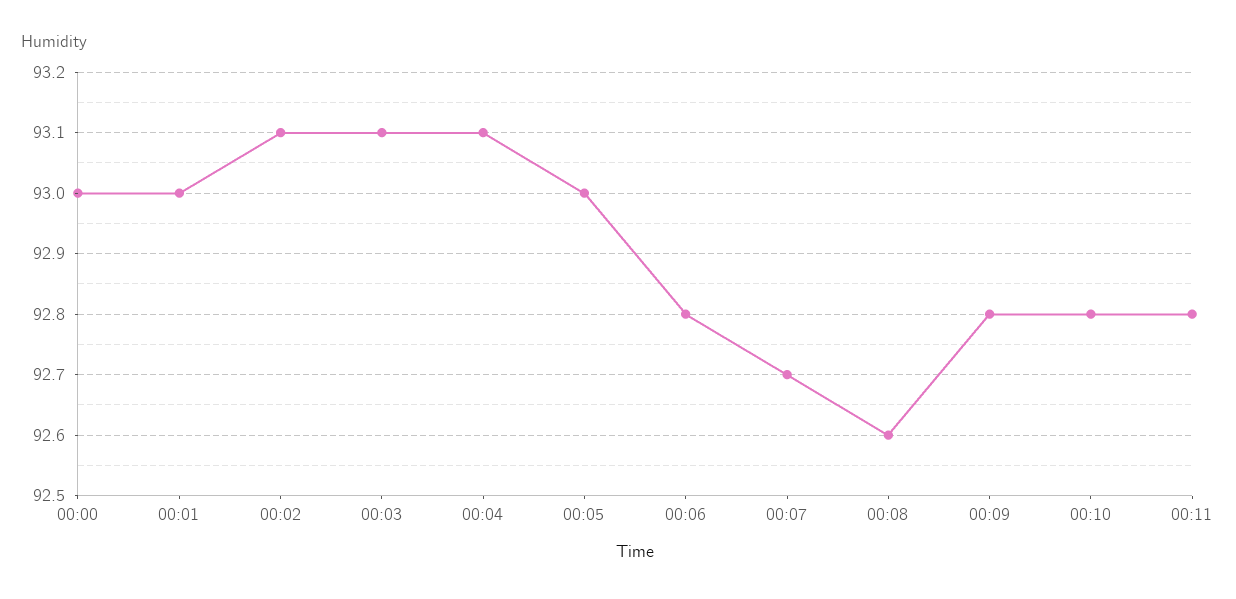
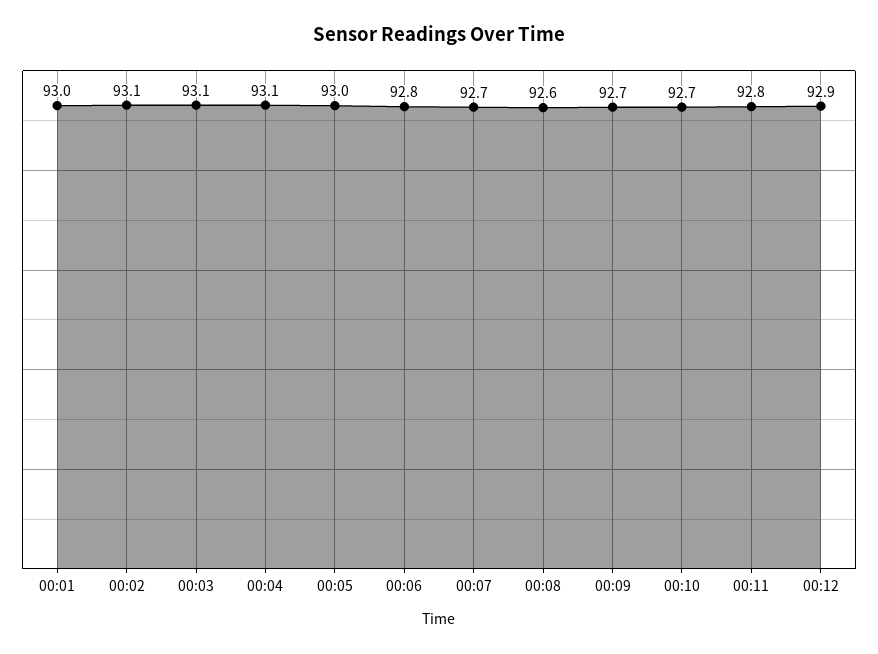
00:00: 93 -> none
00:09: 92.8 -> 92.7
00:10: 92.8 -> 92.7
00:12: none -> 92.9

